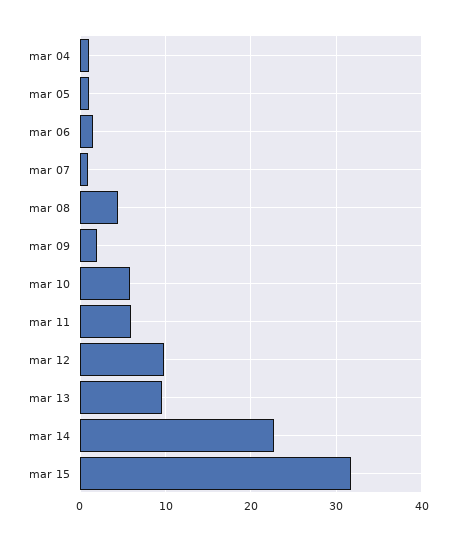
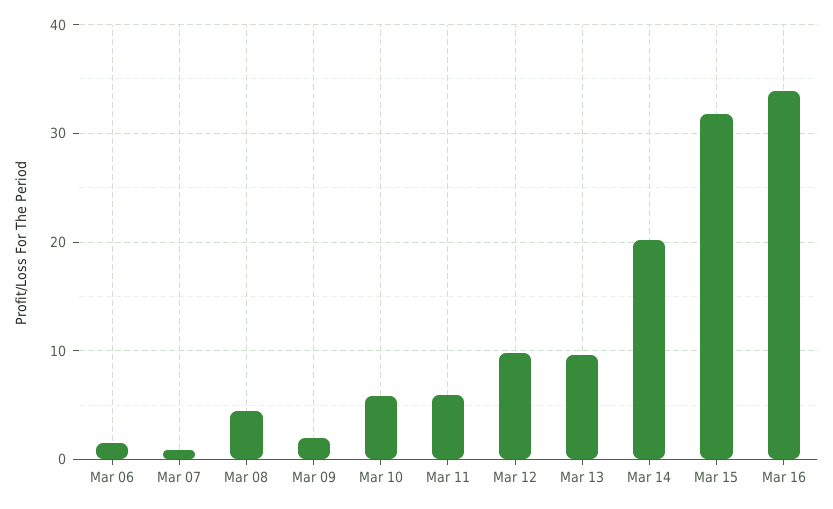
mar 04: 1 -> none
mar 05: 1 -> none
mar 14: 23 -> 20
Mar 16: none -> 34

